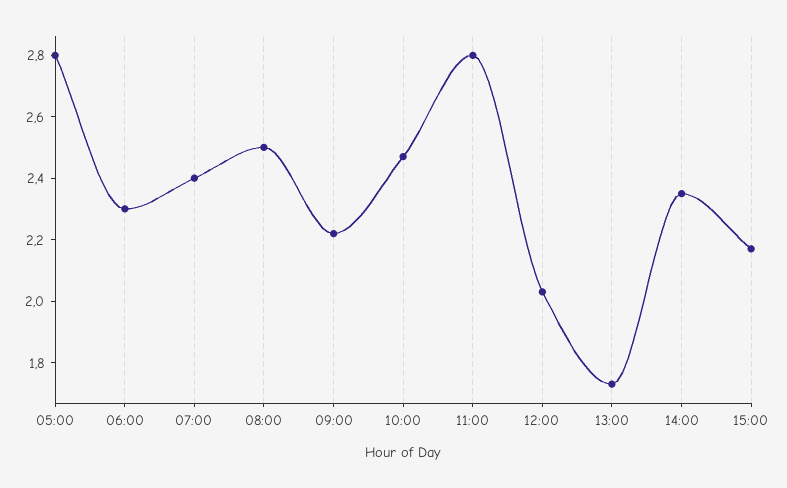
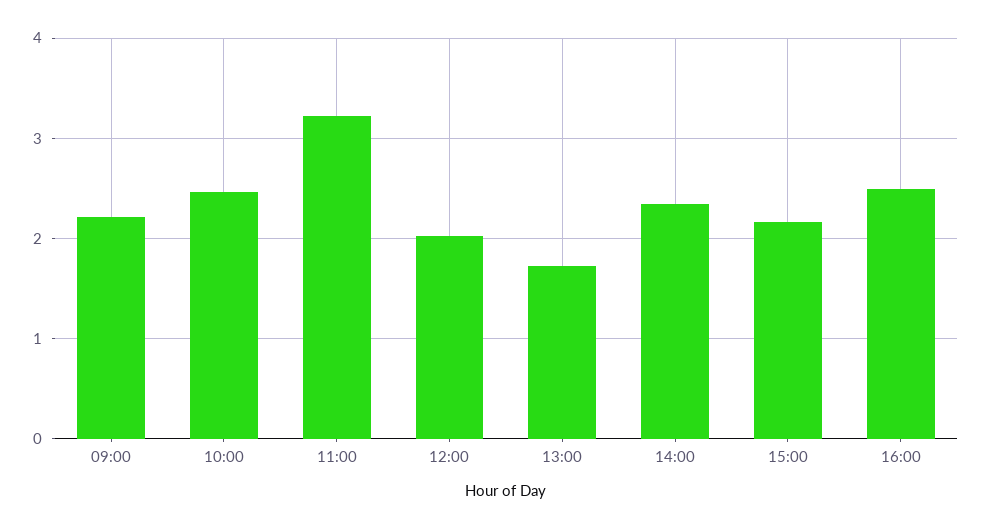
05:00: 2.8 -> none
06:00: 2.3 -> none
07:00: 2.4 -> none
08:00: 2.5 -> none
11:00: 2.8 -> 3.2
16:00: none -> 2.5

